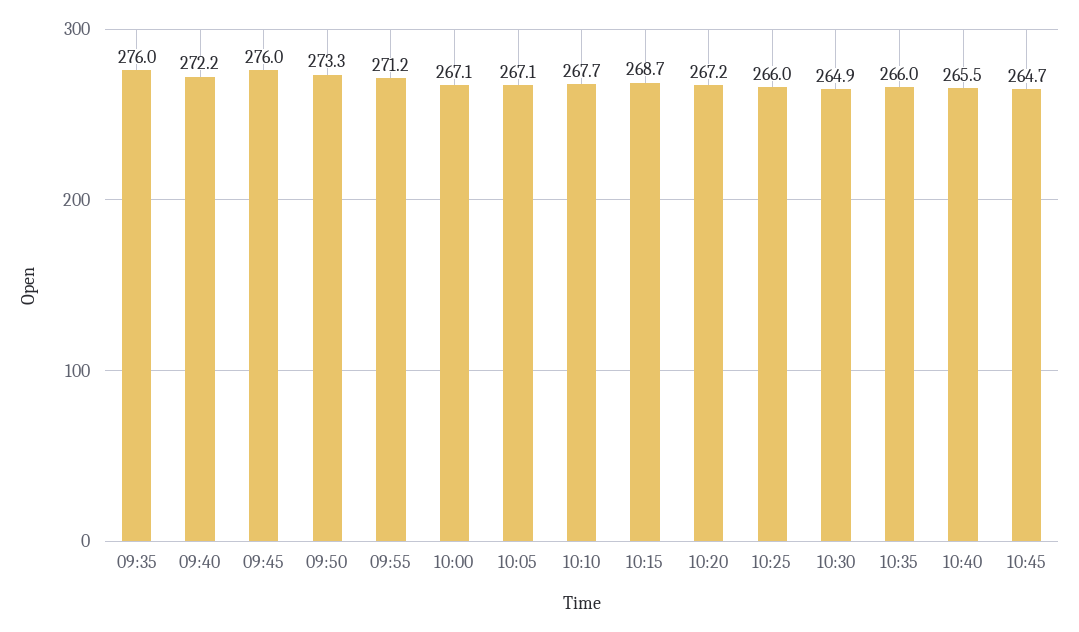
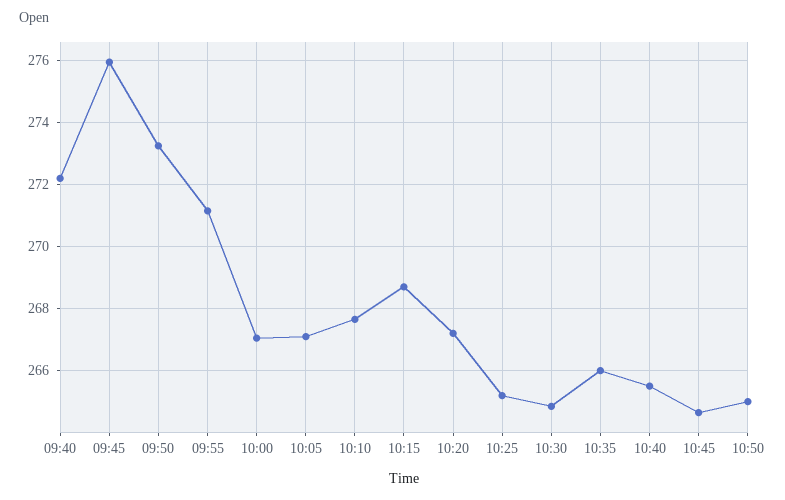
09:35: 276 -> none
10:25: 266 -> 265.2
10:50: none -> 265

